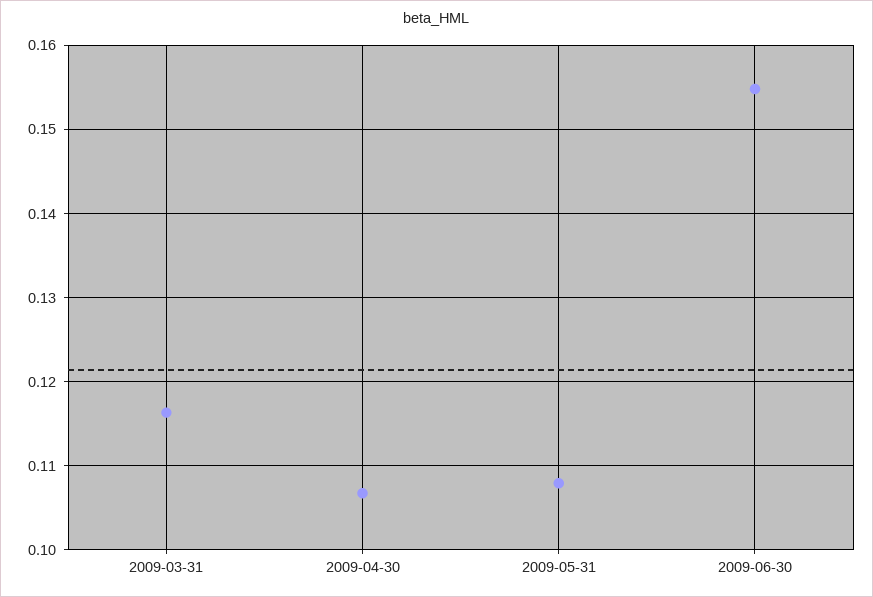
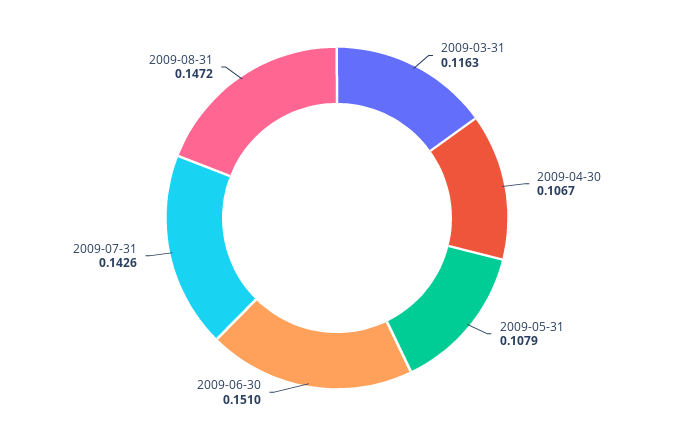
2009-06-30: 0.155 -> 0.151
2009-07-31: none -> 0.1426
2009-08-31: none -> 0.1472

